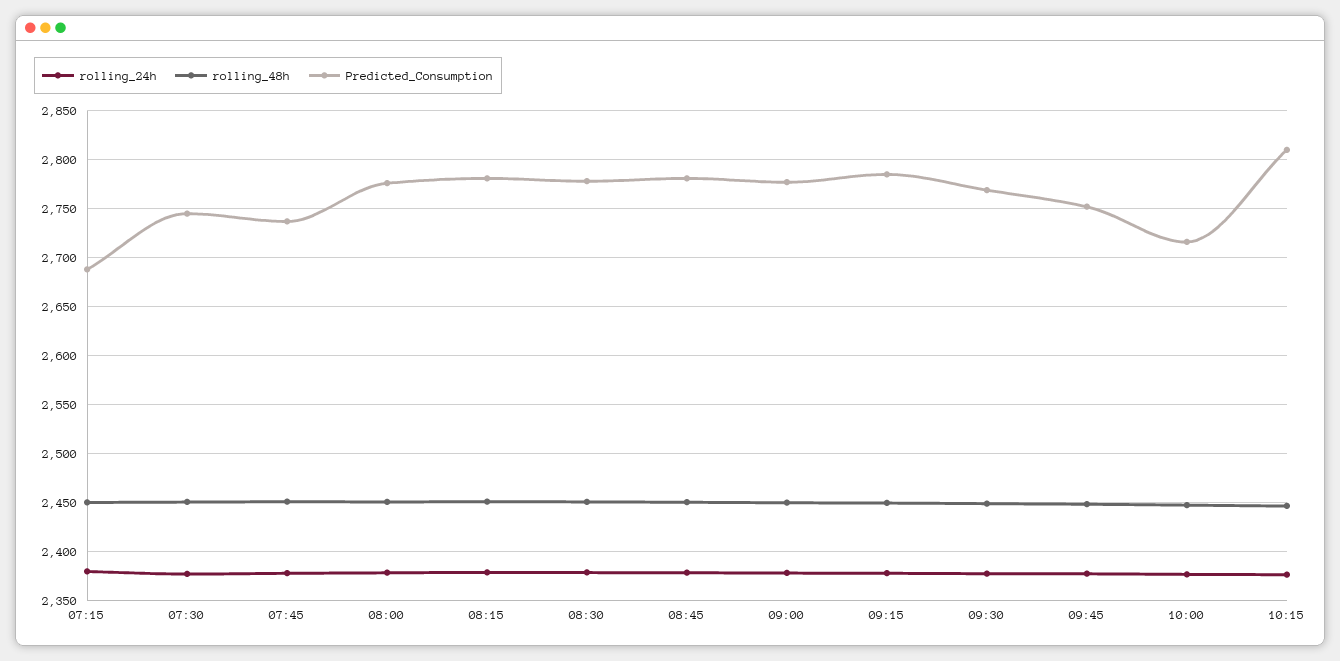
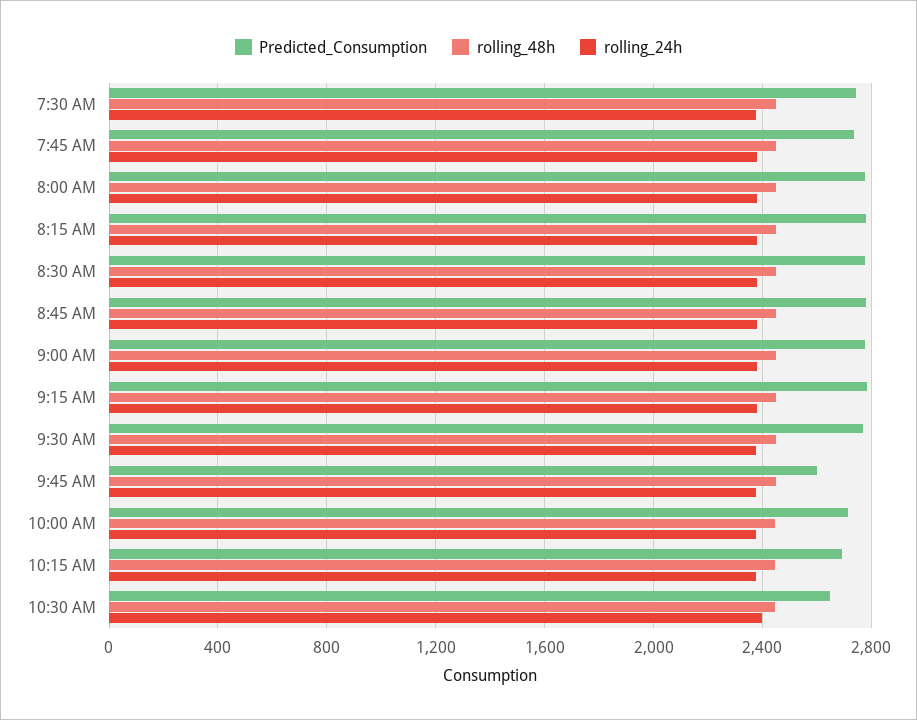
rolling_24h, 07:15: 2380 -> none
rolling_48h, 07:15: 2450 -> none
Predicted_Consumption, 07:15: 2690 -> none
Predicted_Consumption, 09:45: 2750 -> 2600
Predicted_Consumption, 10:15: 2810 -> 2700
Predicted_Consumption, 10:30 AM: none -> 2650
rolling_48h, 10:30 AM: none -> 2450
rolling_24h, 10:30 AM: none -> 2400

